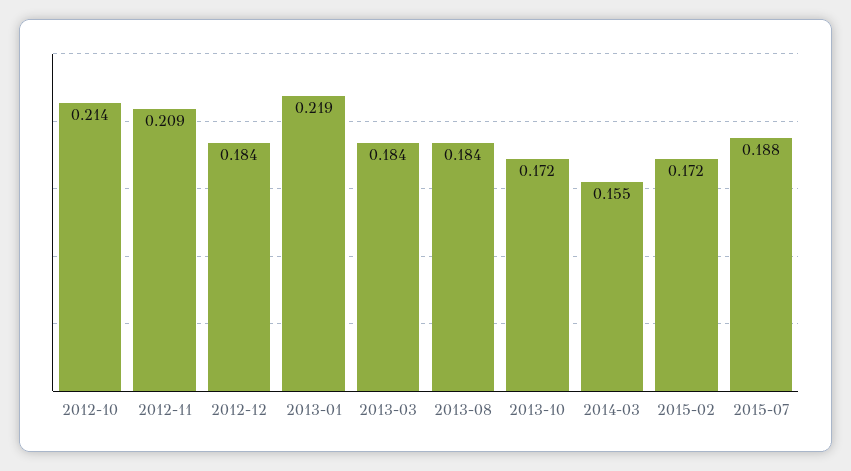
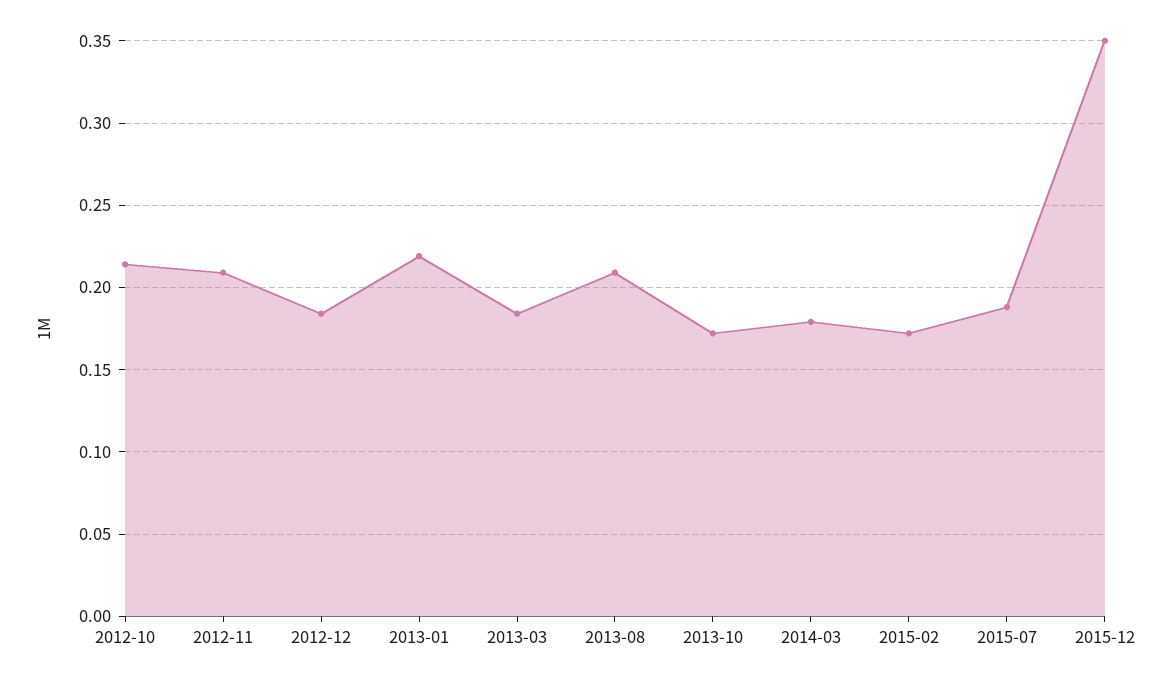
2013-08: 0.184 -> 0.21
2014-03: 0.155 -> 0.18
2015-12: none -> 0.35

